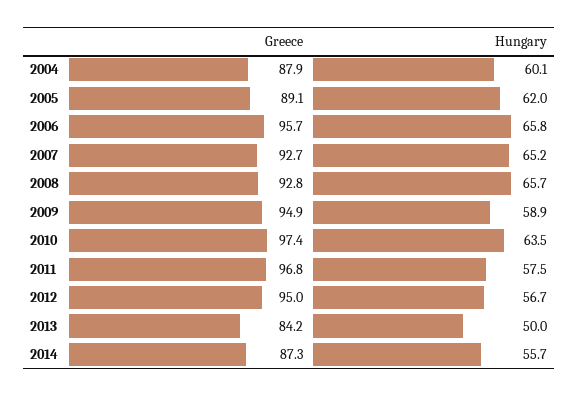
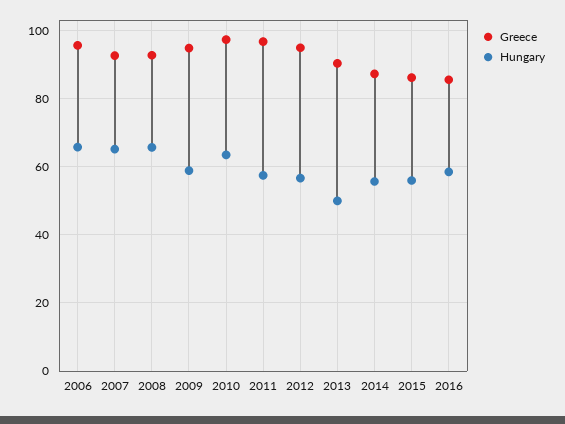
Greece, 2004: 87.9 -> none
Hungary, 2004: 60.1 -> none
Greece, 2005: 89.1 -> none
Hungary, 2005: 62 -> none
Greece, 2013: 84.2 -> 90
Greece, 2015: none -> 86
Hungary, 2015: none -> 56
Greece, 2016: none -> 86
Hungary, 2016: none -> 58

